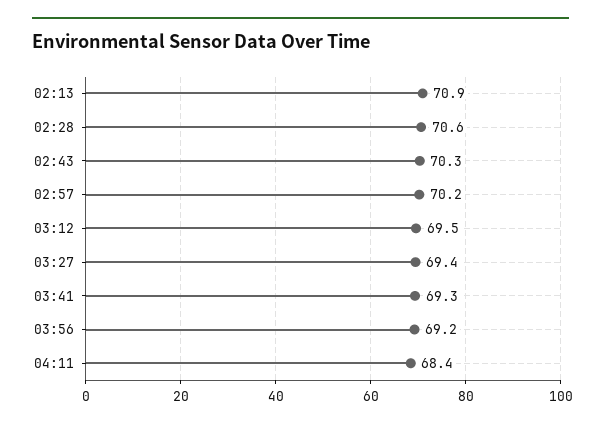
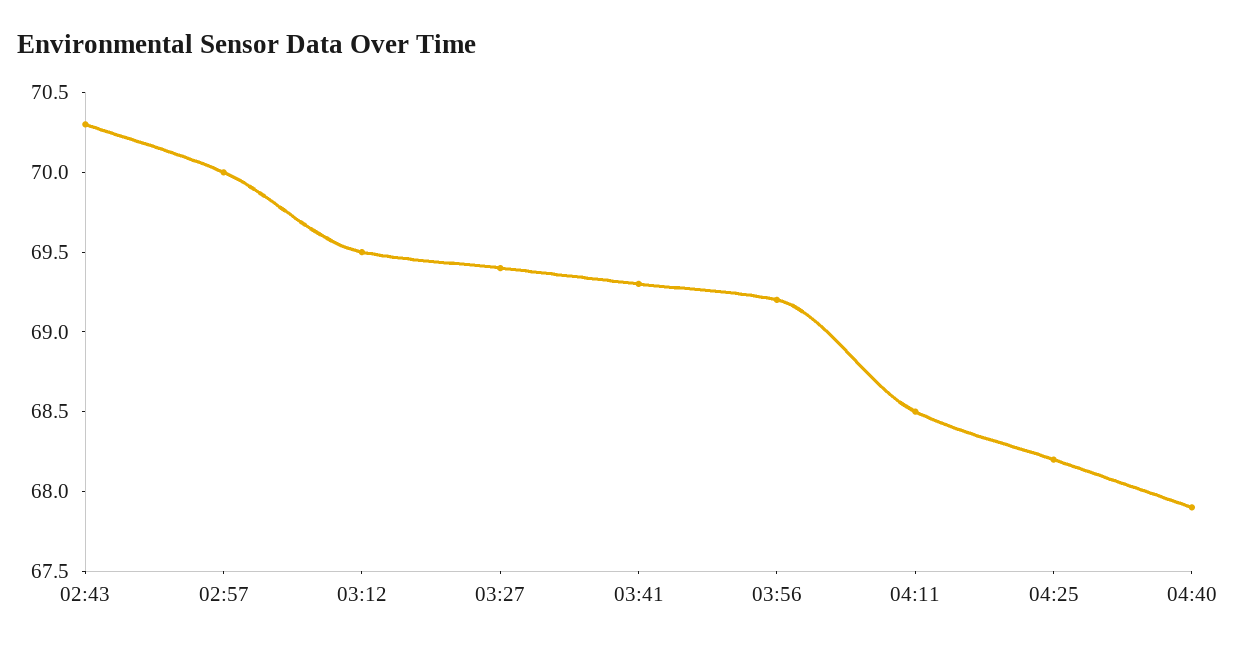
02:13: 70.9 -> none
02:28: 70.6 -> none
02:57: 70.2 -> 70
04:11: 68.4 -> 68.5
04:25: none -> 68.2
04:40: none -> 67.9

